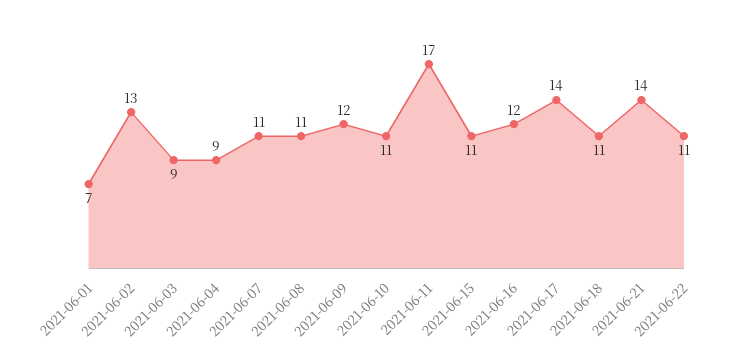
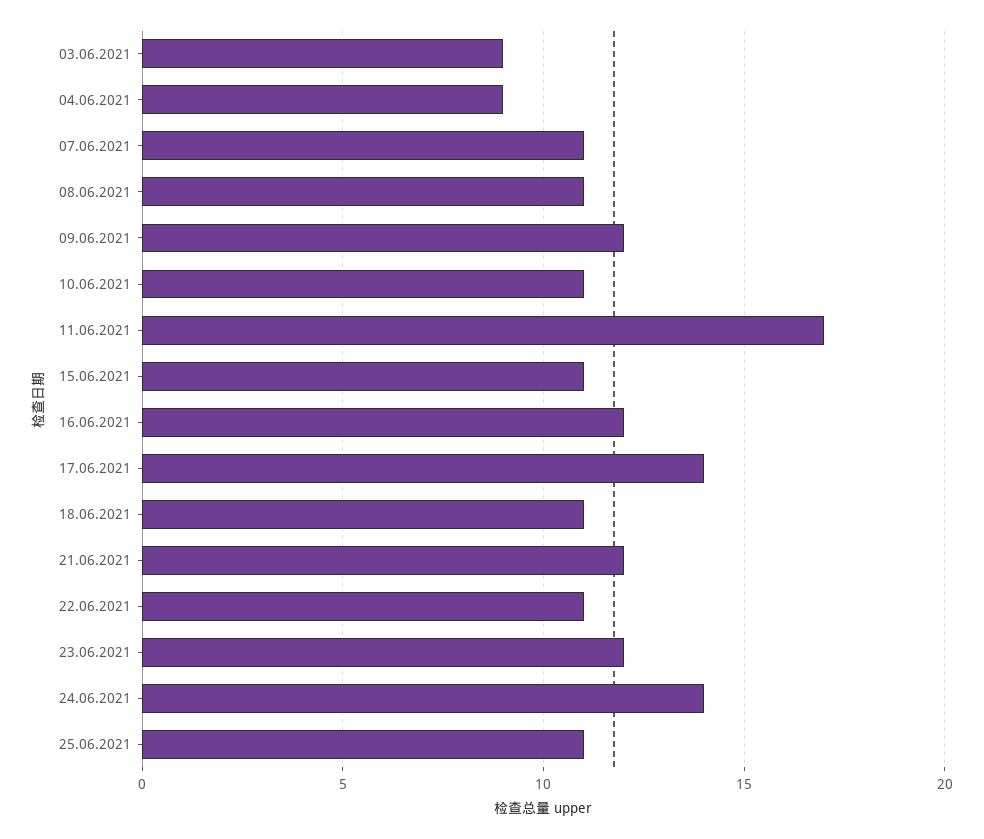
2021-06-01: 7 -> none
2021-06-02: 13 -> none
2021-06-21: 14 -> 12
23.06.2021: none -> 12
24.06.2021: none -> 14
25.06.2021: none -> 11

